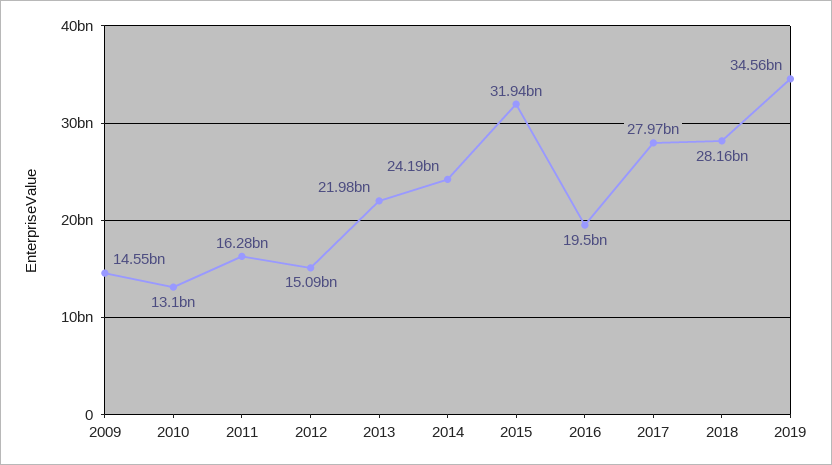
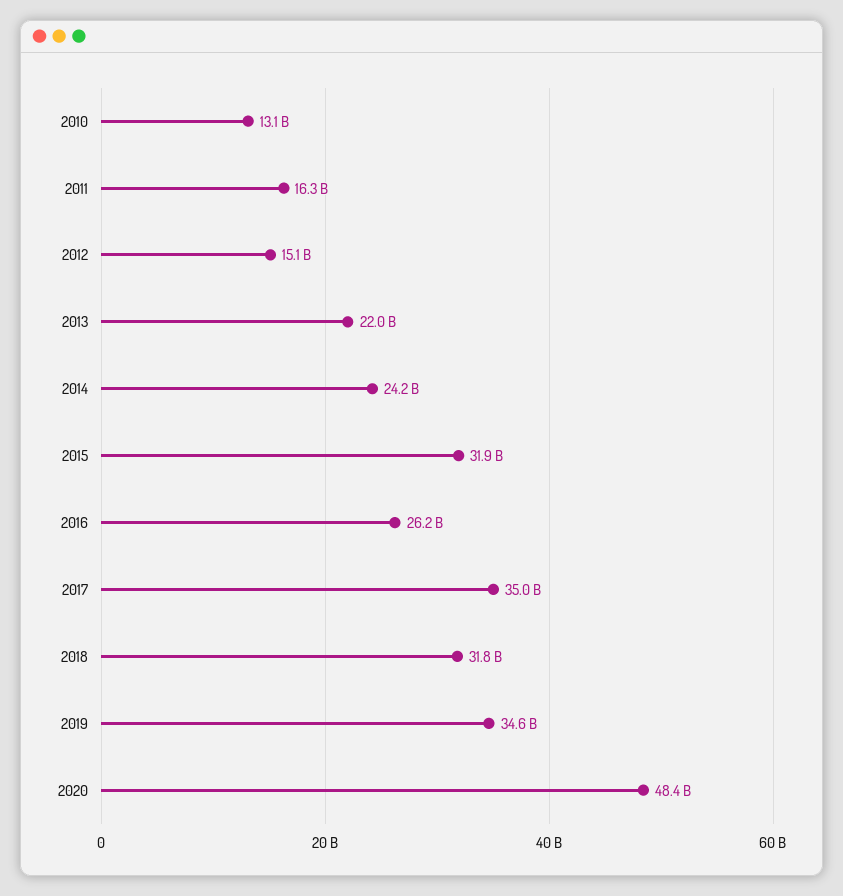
2009: 14550000000 -> none
2016: 19500000000 -> 26200000000
2017: 27970000000 -> 35000000000
2018: 28160000000 -> 31800000000
2020: none -> 48400000000

